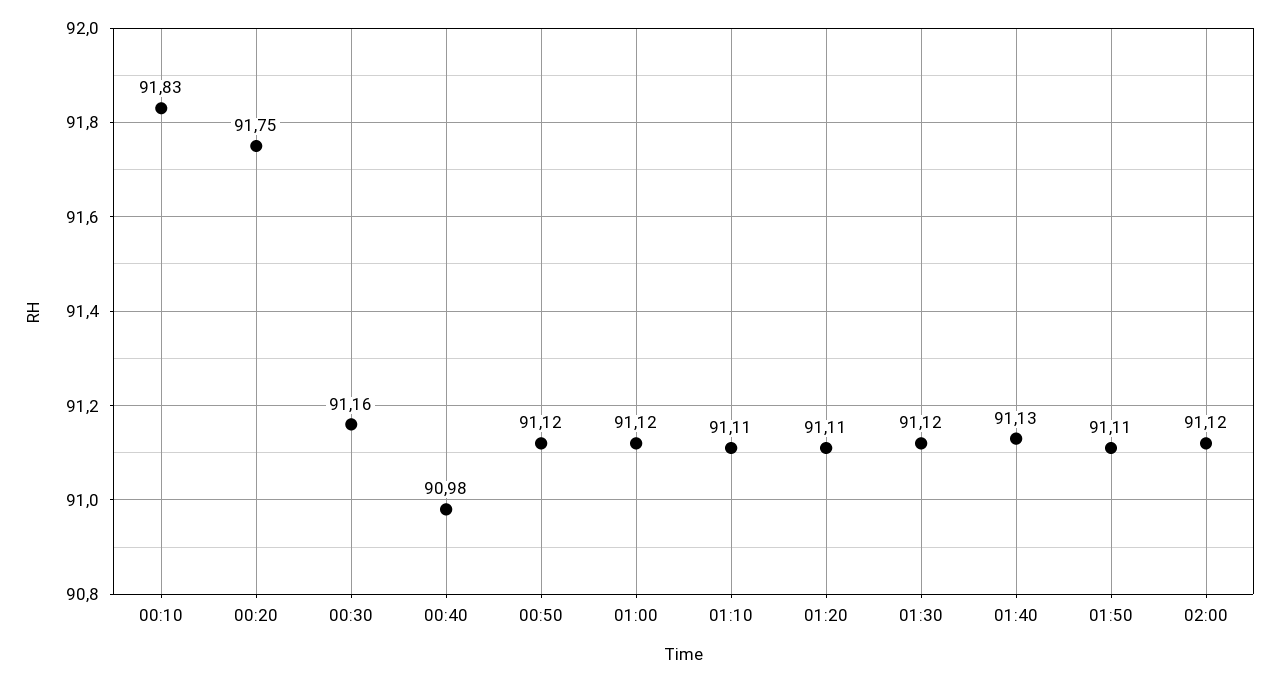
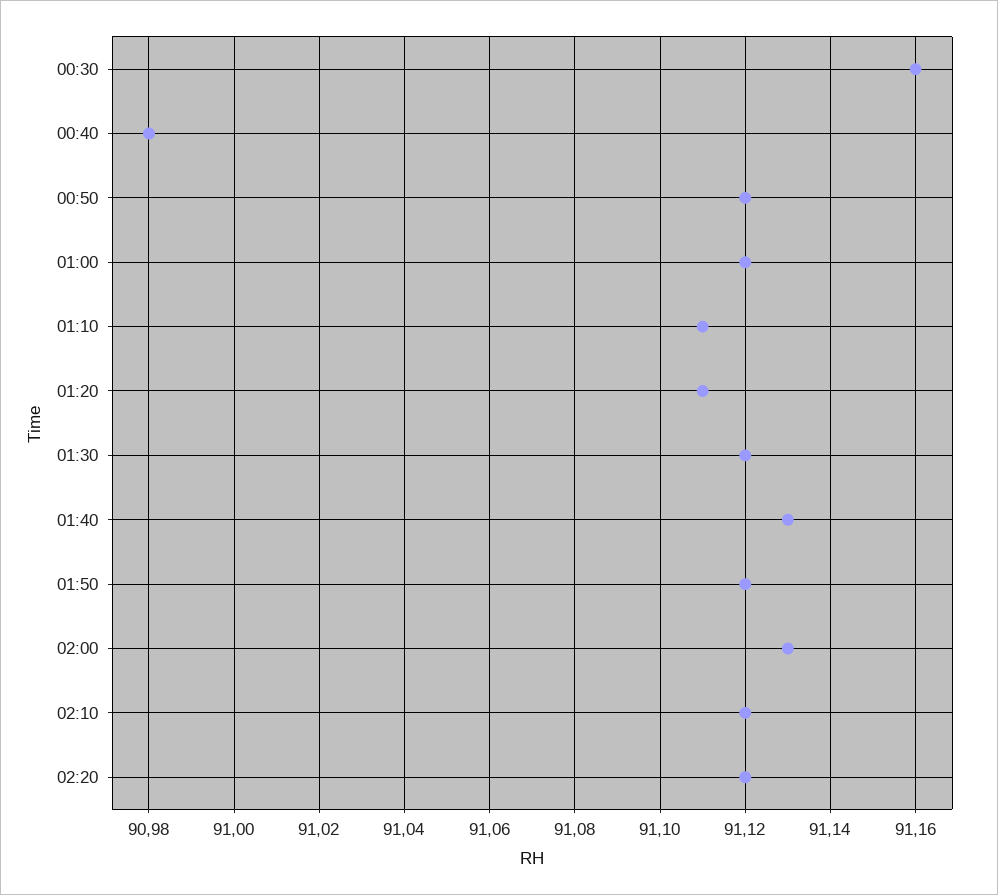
00:10: 91.83 -> none
00:20: 91.75 -> none
01:50: 91.11 -> 91.12
02:00: 91.12 -> 91.13
02:10: none -> 91.12
02:20: none -> 91.12

